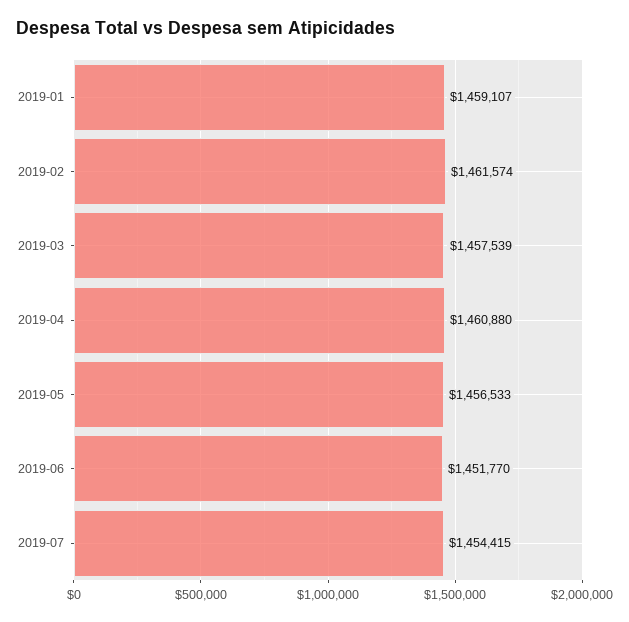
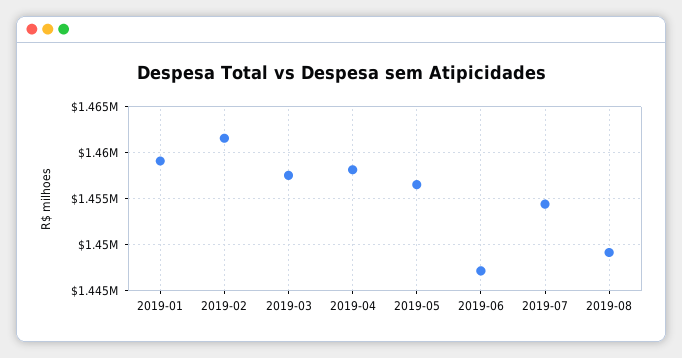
2019-04: 1460880 -> 1458000
2019-06: 1451770 -> 1447000
2019-08: none -> 1449000

